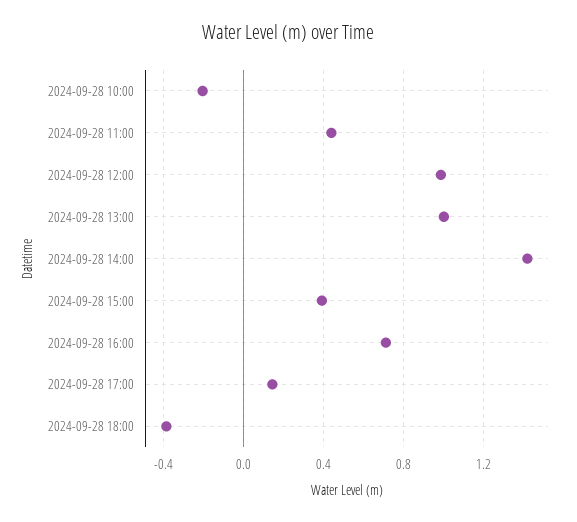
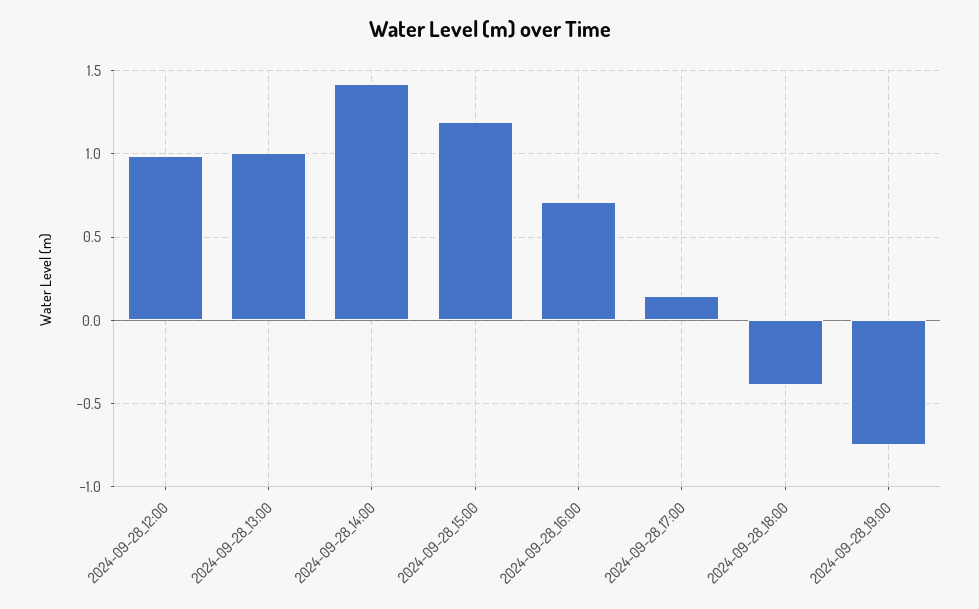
2024-09-28 10:00: -0.2 -> none
2024-09-28 11:00: 0.45 -> none
2024-09-28 15:00: 0.4 -> 1.2
2024-09-28_19:00: none -> -0.75

